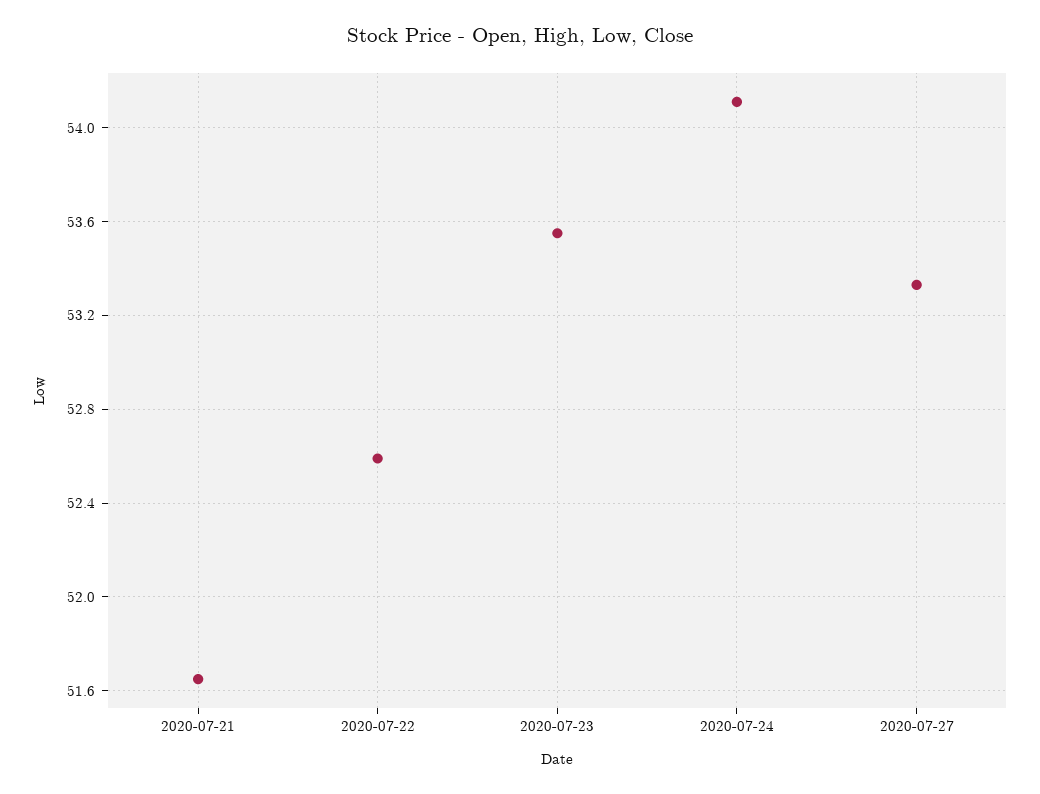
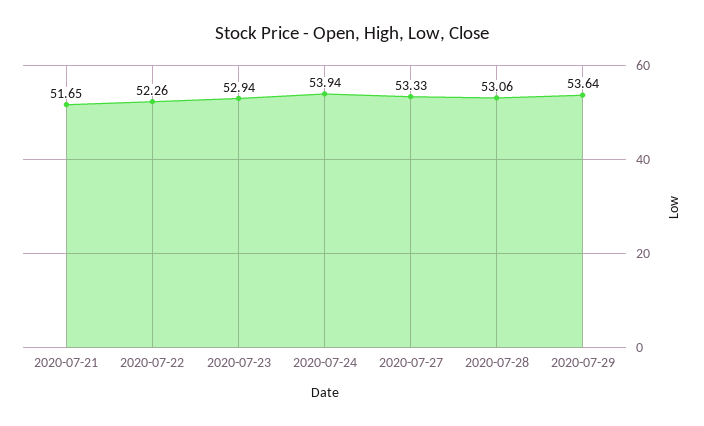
2020-07-22: 52.6 -> 52.26
2020-07-23: 53.55 -> 52.94
2020-07-24: 54.1 -> 53.94
2020-07-28: none -> 53.06
2020-07-29: none -> 53.64

